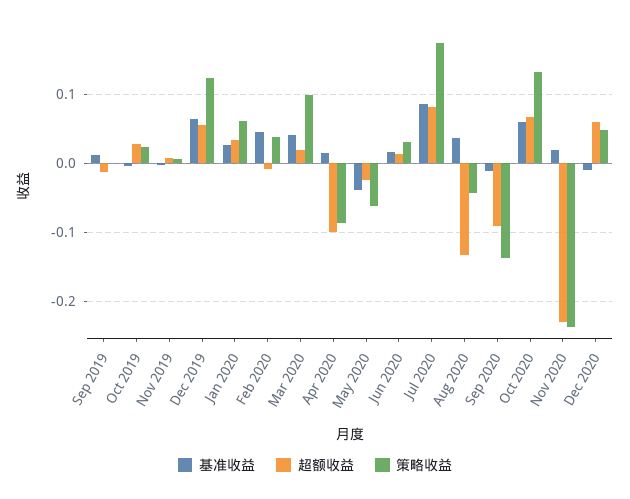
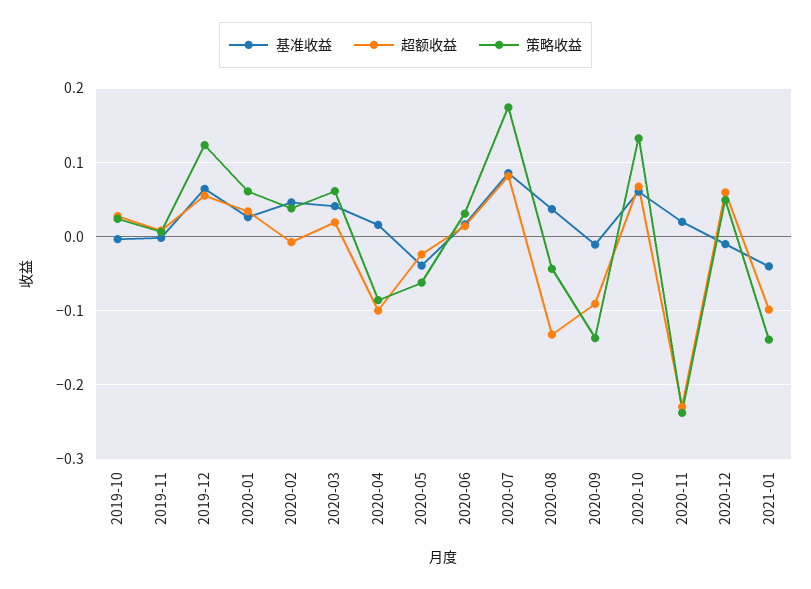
基准收益, Sep 2019: 0.01 -> none
超额收益, Sep 2019: -0.01 -> none
策略收益, Sep 2019: 0 -> none
策略收益, Mar 2020: 0.1 -> 0.06
基准收益, 2021-01: none -> -0.04
超额收益, 2021-01: none -> -0.1
策略收益, 2021-01: none -> -0.14

